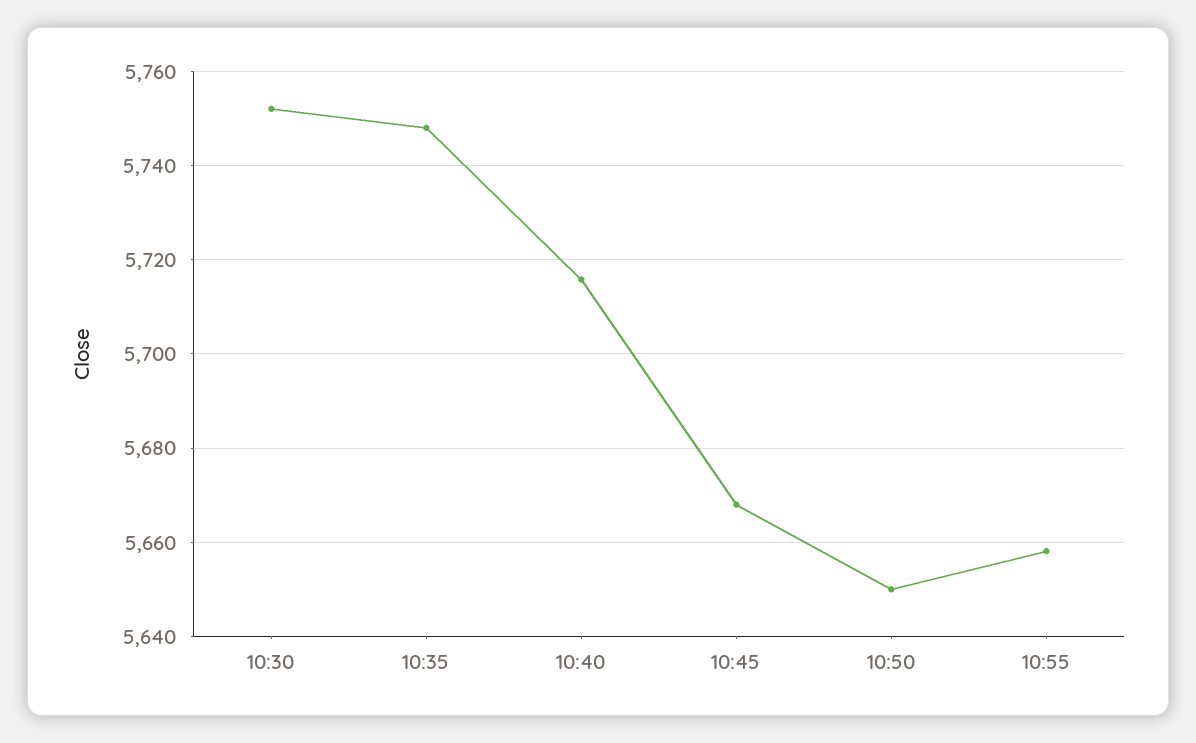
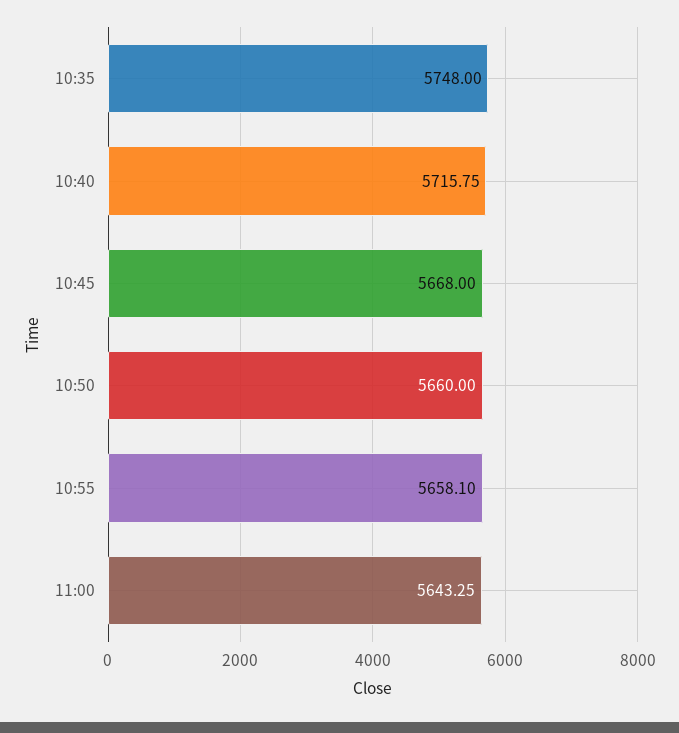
10:30: 5752 -> none
10:50: 5650 -> 5660
11:00: none -> 5643.25

